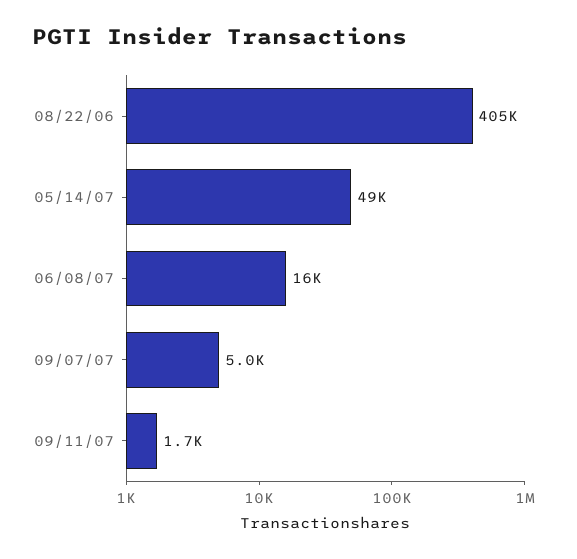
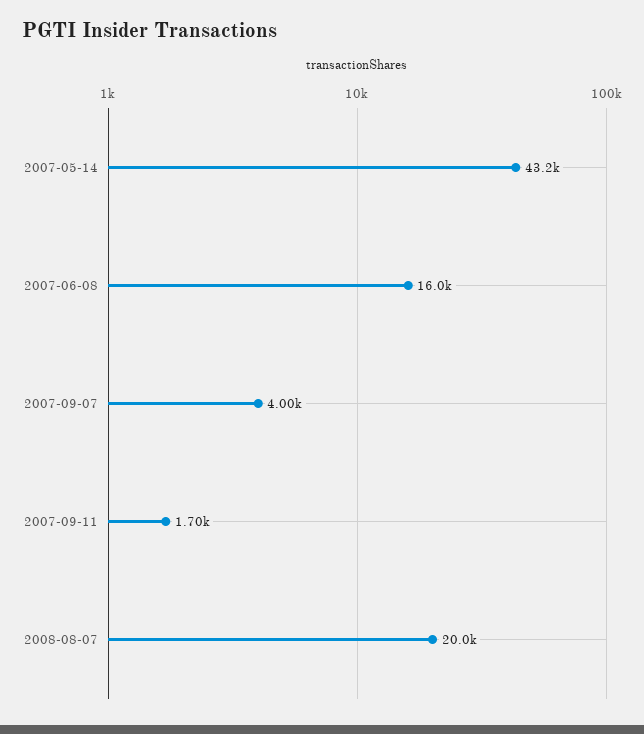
08/22/06: 405000 -> none
05/14/07: 49000 -> 43200
09/07/07: 5000 -> 4000
2008-08-07: none -> 20000

